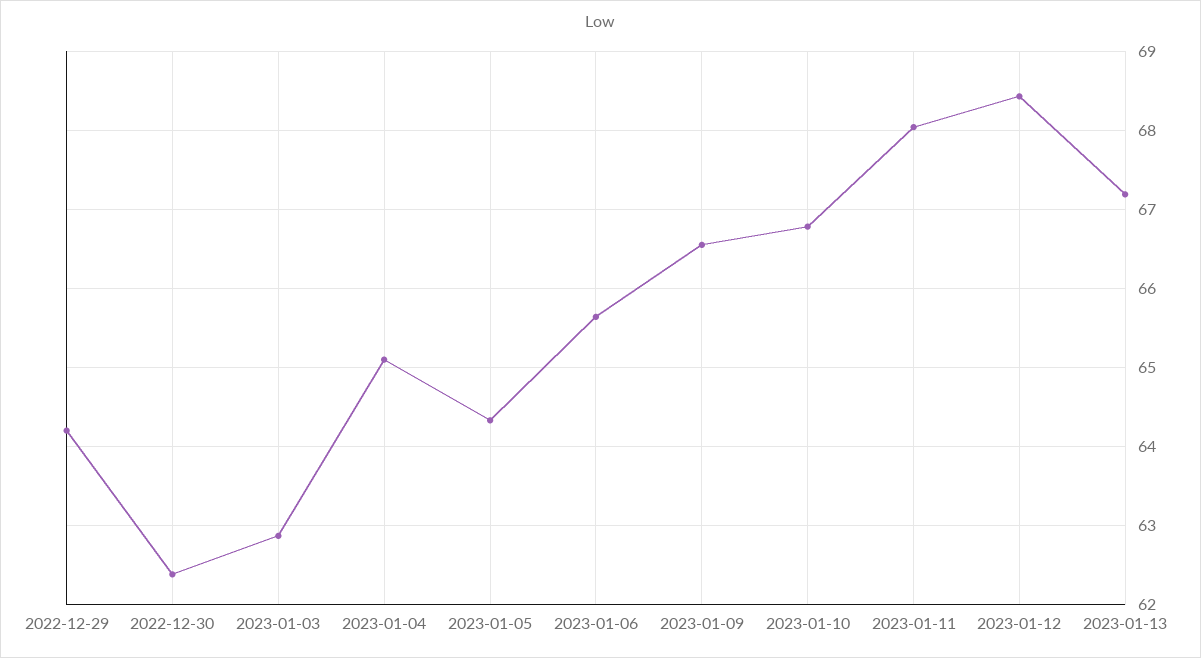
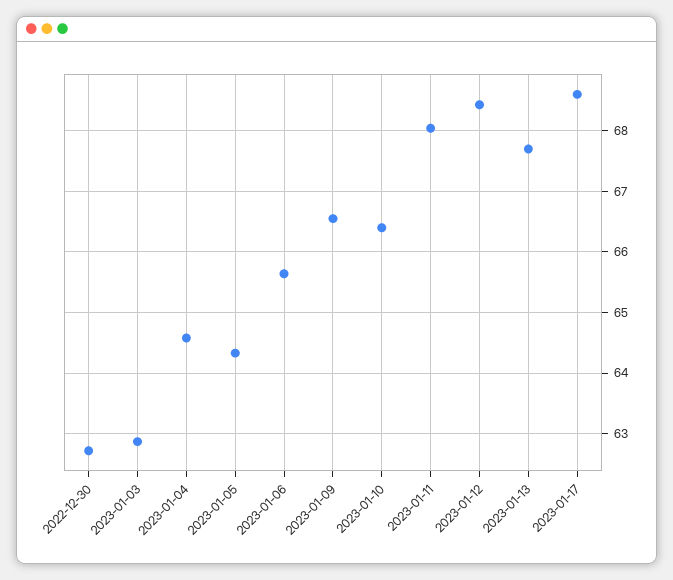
2022-12-29: 64.2 -> none
2022-12-30: 62.4 -> 62.7
2023-01-04: 65.1 -> 64.6
2023-01-10: 66.8 -> 66.4
2023-01-13: 67.2 -> 67.7
2023-01-17: none -> 68.6

